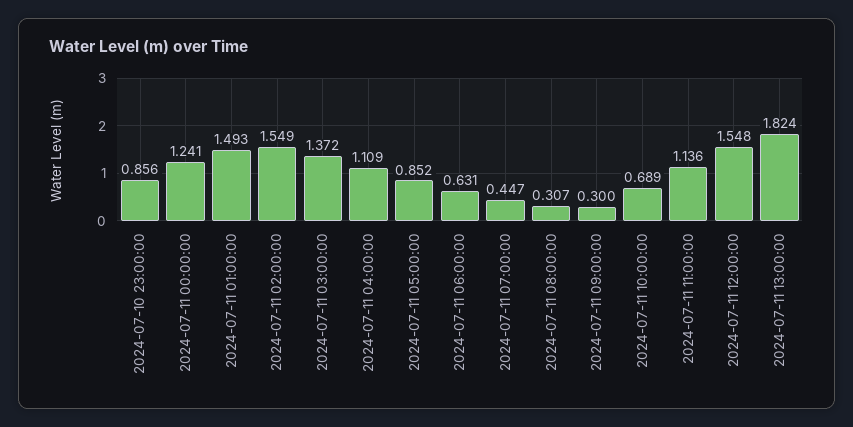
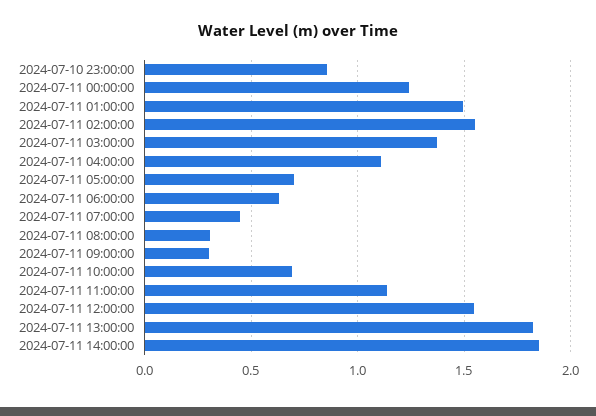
2024-07-11 05:00:00: 0.852 -> 0.7
2024-07-11 14:00:00: none -> 1.85

